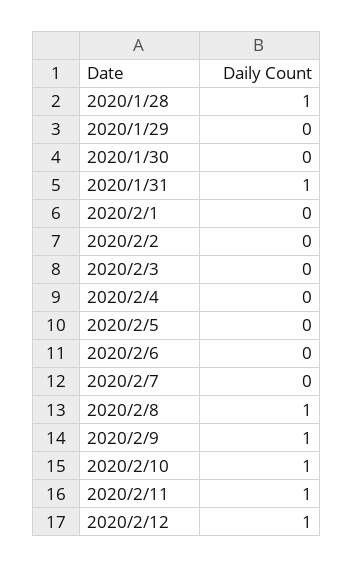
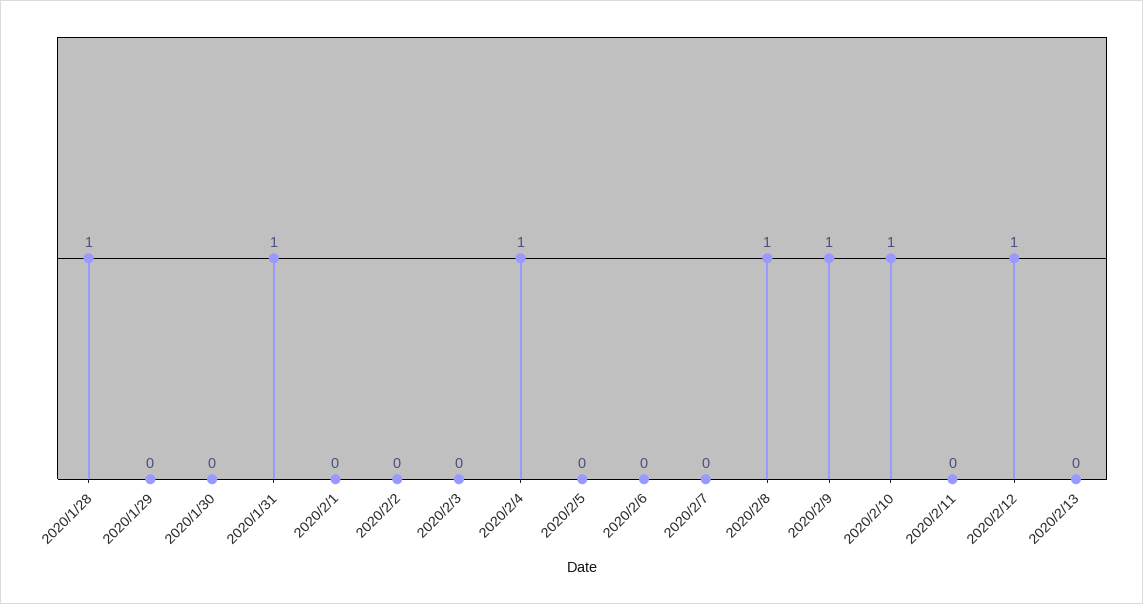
2020/2/4: 0 -> 1
2020/2/11: 1 -> 0
2020/2/13: none -> 0

